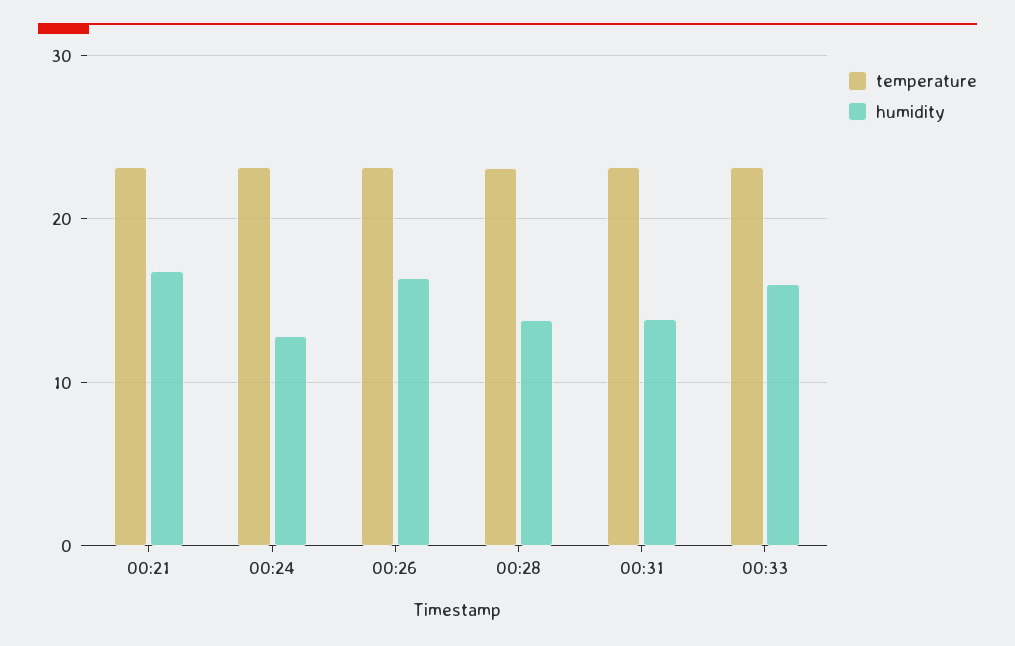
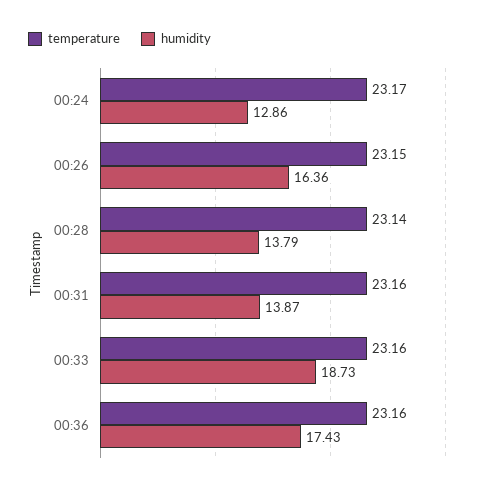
temperature, 00:21: 23 -> none
humidity, 00:21: 17 -> none
humidity, 00:33: 16 -> 18.73
temperature, 00:36: none -> 23.16
humidity, 00:36: none -> 17.43

